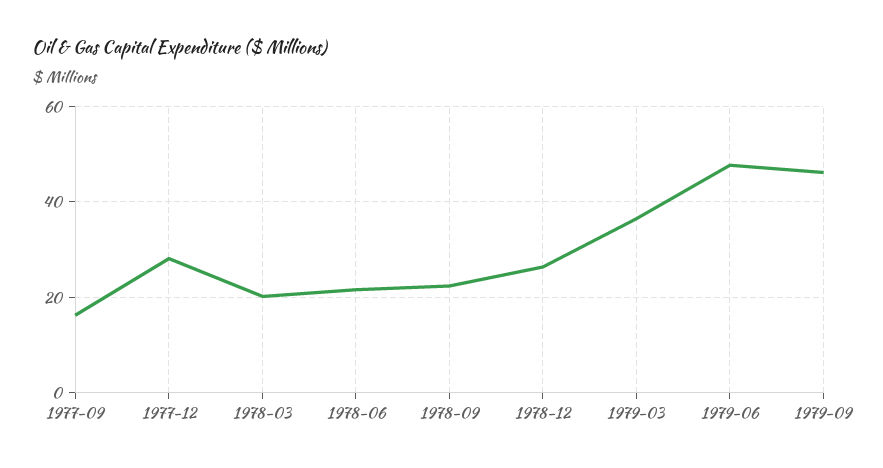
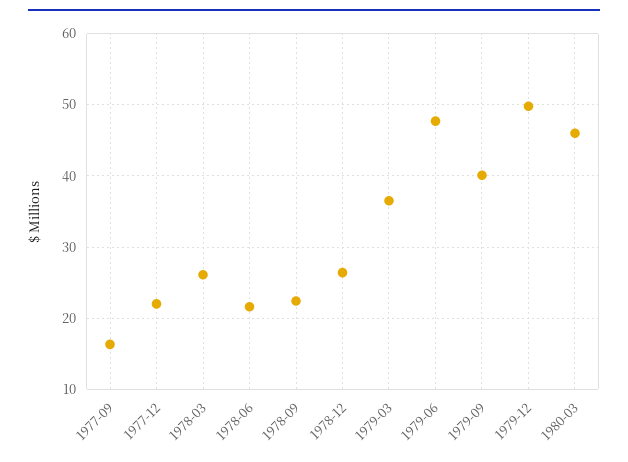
1977-12: 28 -> 22
1978-03: 20 -> 26
1979-09: 46 -> 40
1979-12: none -> 50
1980-03: none -> 46

